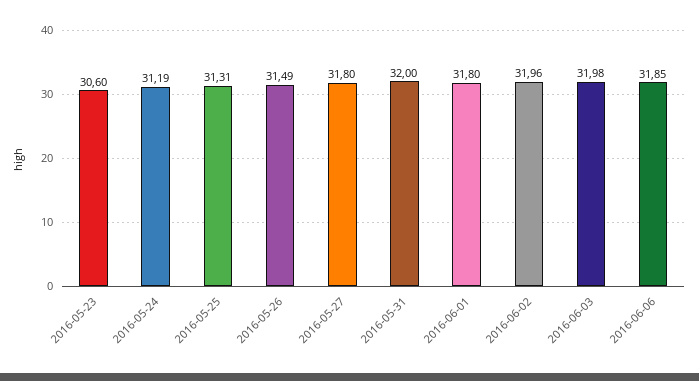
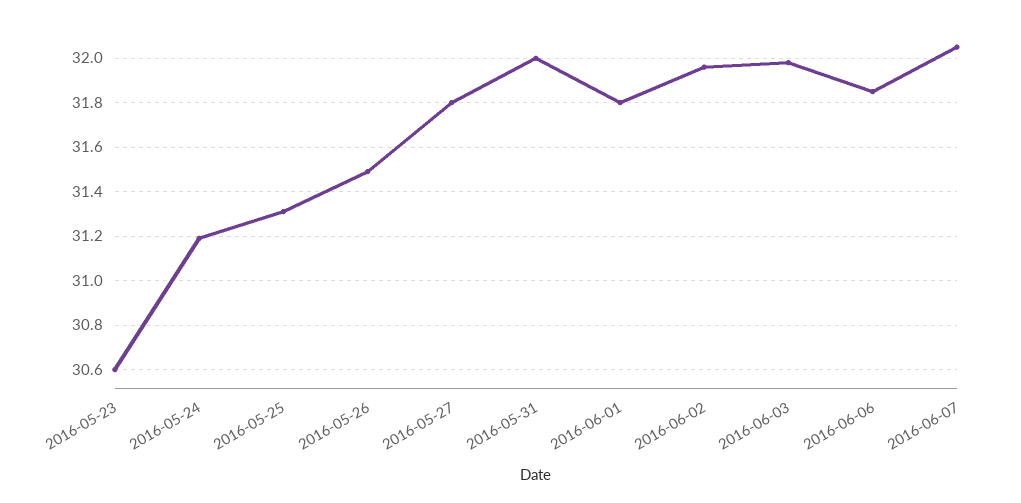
2016-06-07: none -> 32.05

